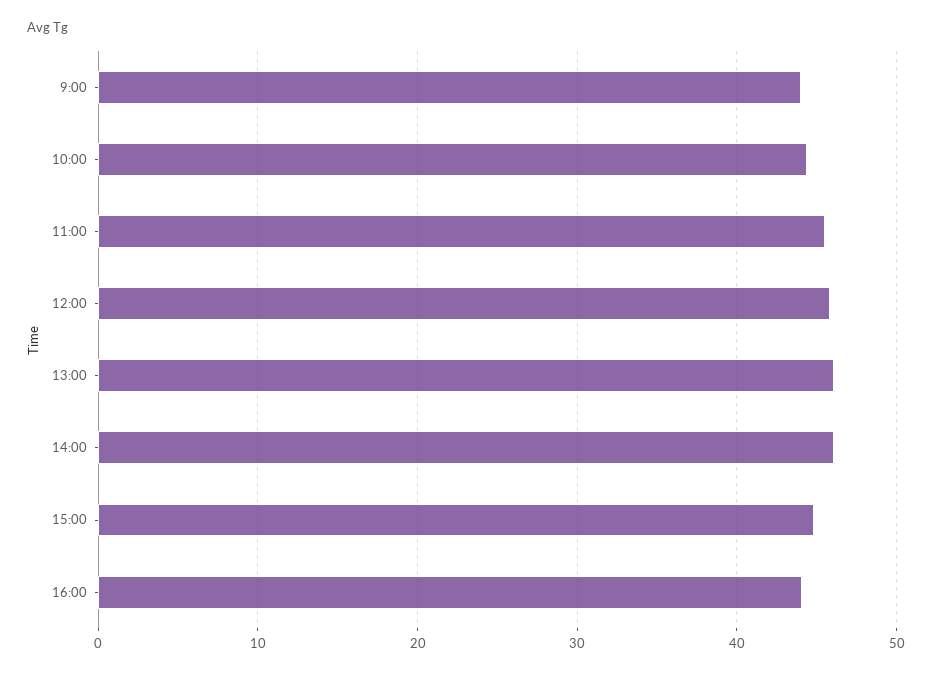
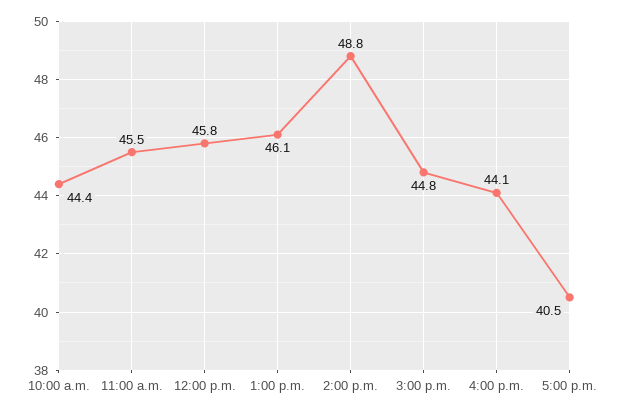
9:00: 44 -> none
14:00: 46 -> 48.8
5:00 p.m.: none -> 40.5

